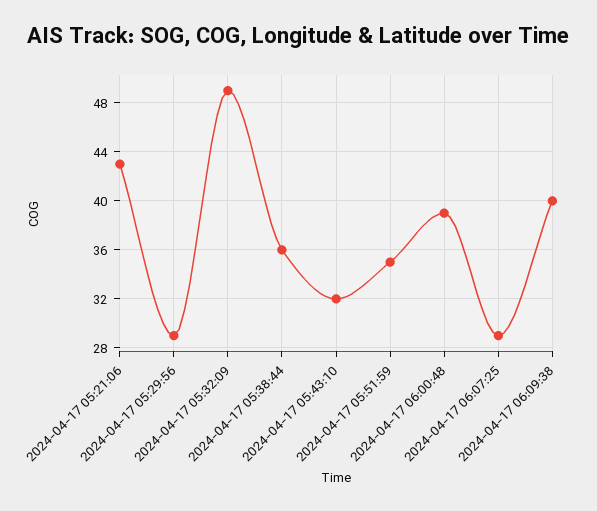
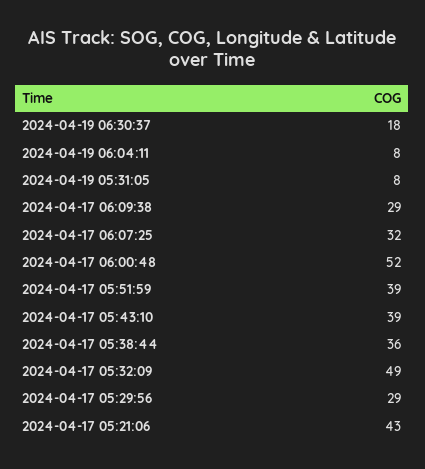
2024-04-17 05:43:10: 32 -> 39
2024-04-17 05:51:59: 35 -> 39
2024-04-17 06:00:48: 39 -> 52
2024-04-17 06:07:25: 29 -> 32
2024-04-17 06:09:38: 40 -> 29
2024-04-19 06:30:37: none -> 18
2024-04-19 06:04:11: none -> 8
2024-04-19 05:31:05: none -> 8

